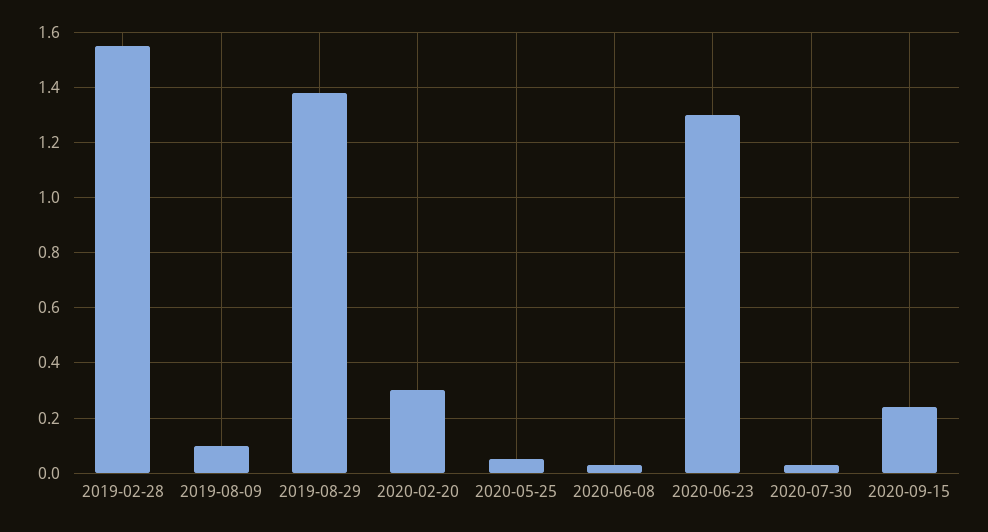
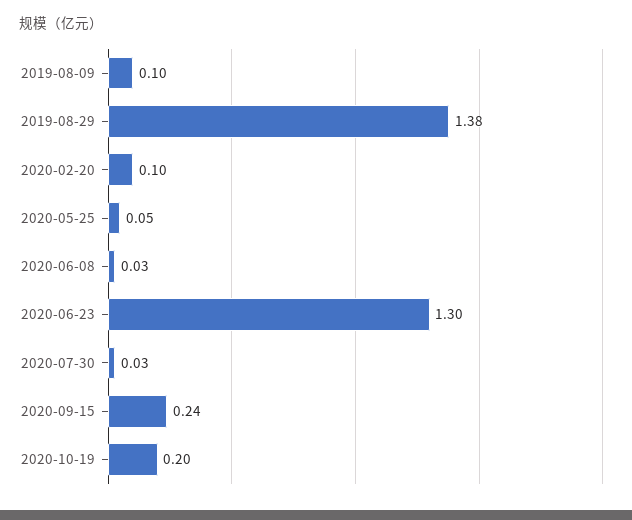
2019-02-28: 1.55 -> none
2020-02-20: 0.3 -> 0.1
2020-10-19: none -> 0.2

